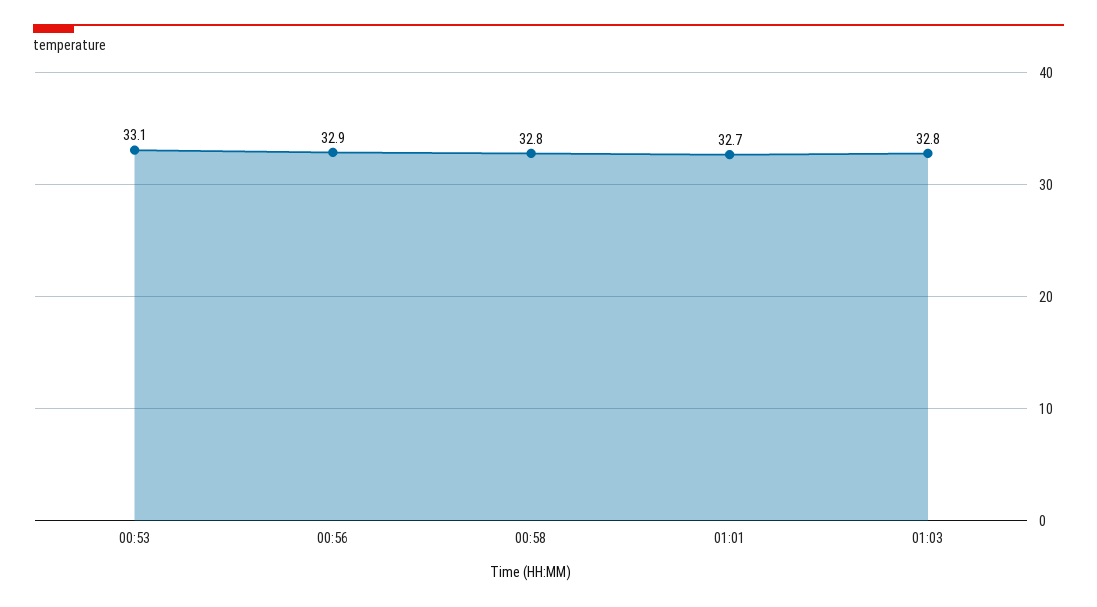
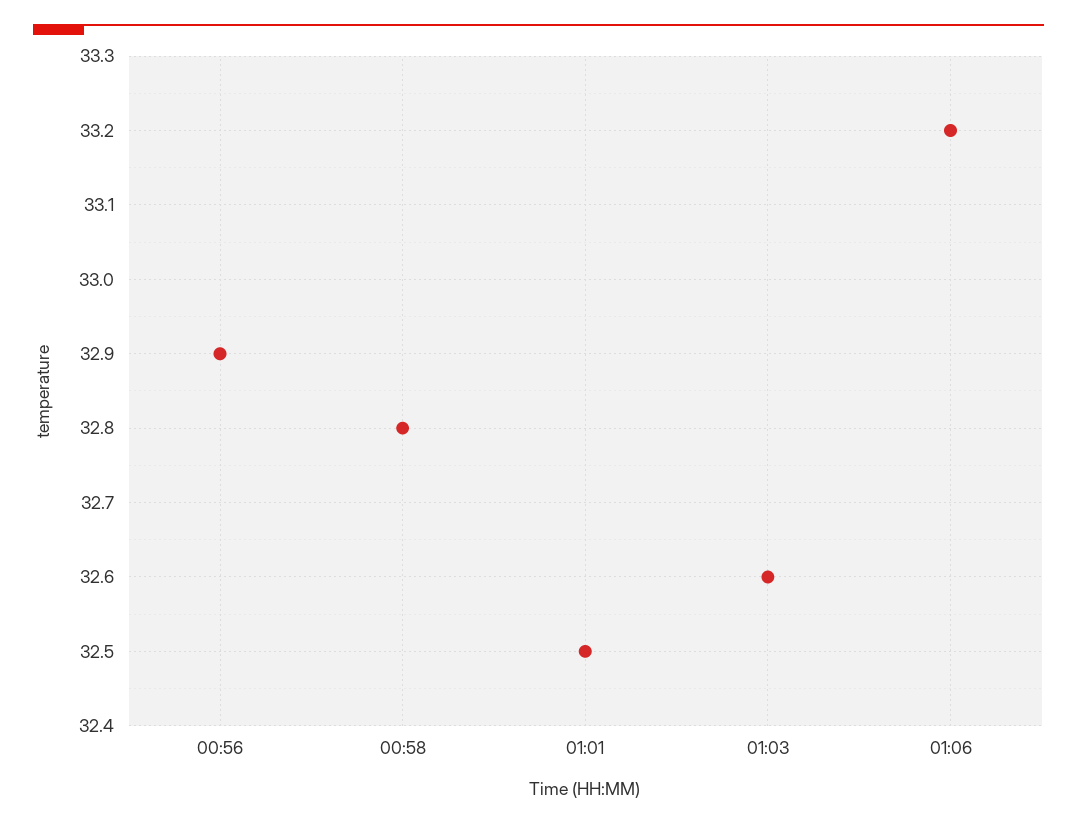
00:53: 33.1 -> none
01:01: 32.7 -> 32.5
01:03: 32.8 -> 32.6
01:06: none -> 33.2

